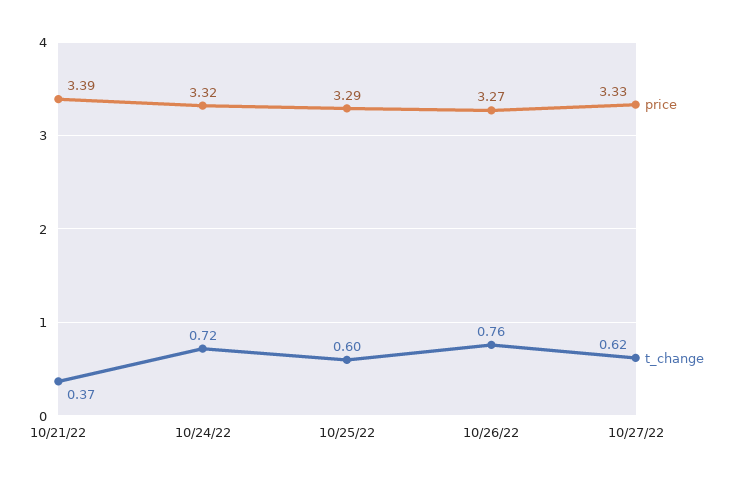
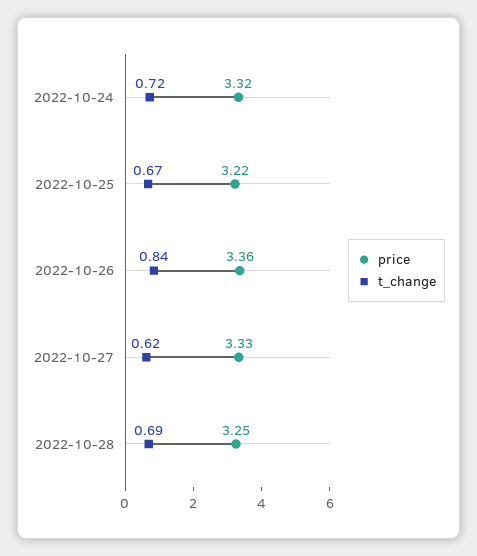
price, 10/21/22: 3.39 -> none
t_change, 10/21/22: 0.37 -> none
price, 10/25/22: 3.29 -> 3.22
t_change, 10/25/22: 0.6 -> 0.67
price, 10/26/22: 3.27 -> 3.36
t_change, 10/26/22: 0.76 -> 0.84
price, 2022-10-28: none -> 3.25
t_change, 2022-10-28: none -> 0.69

